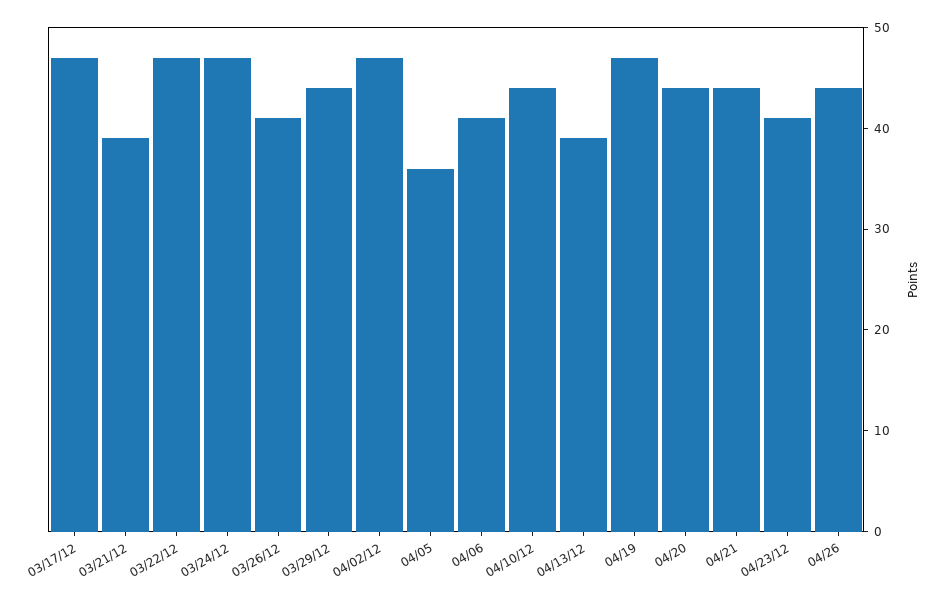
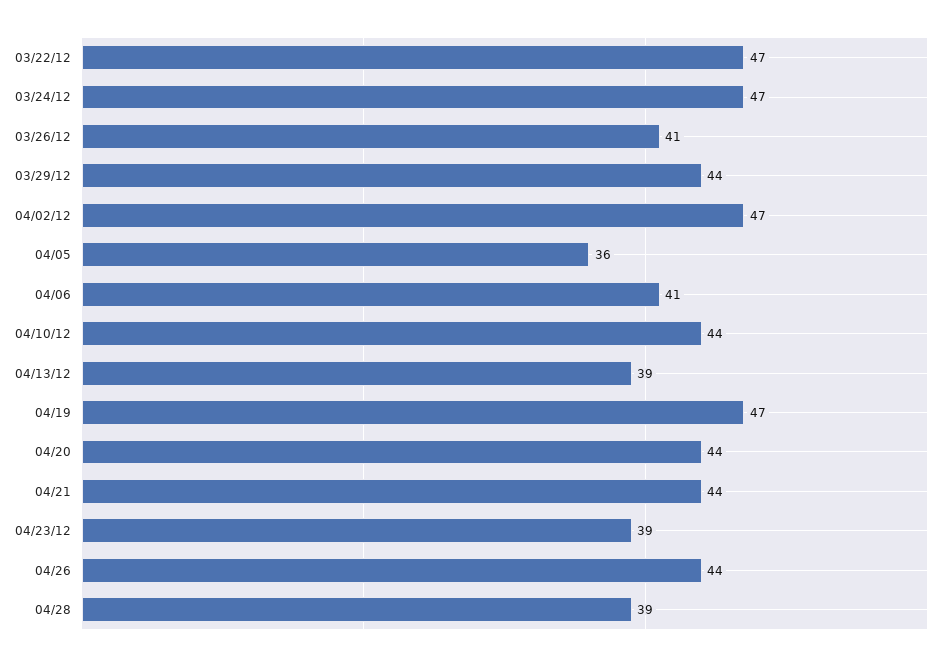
03/17/12: 47 -> none
03/21/12: 39 -> none
04/23/12: 41 -> 39
04/28: none -> 39

